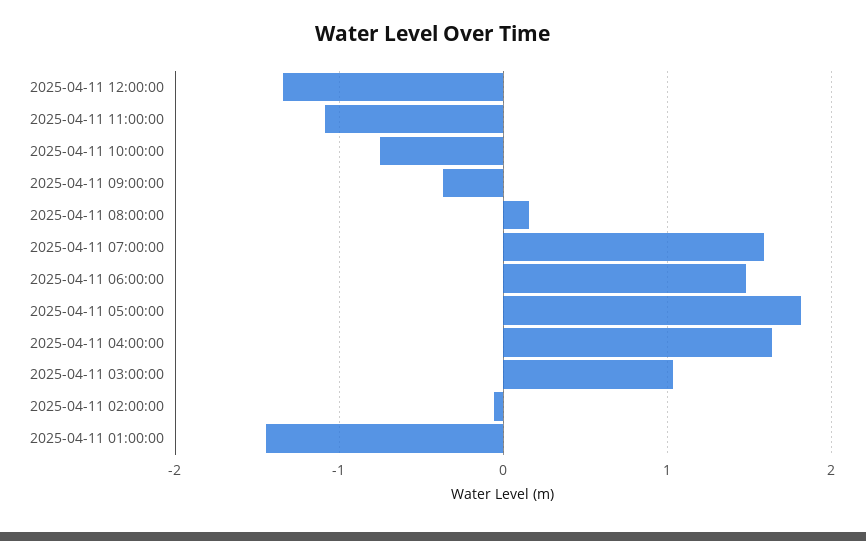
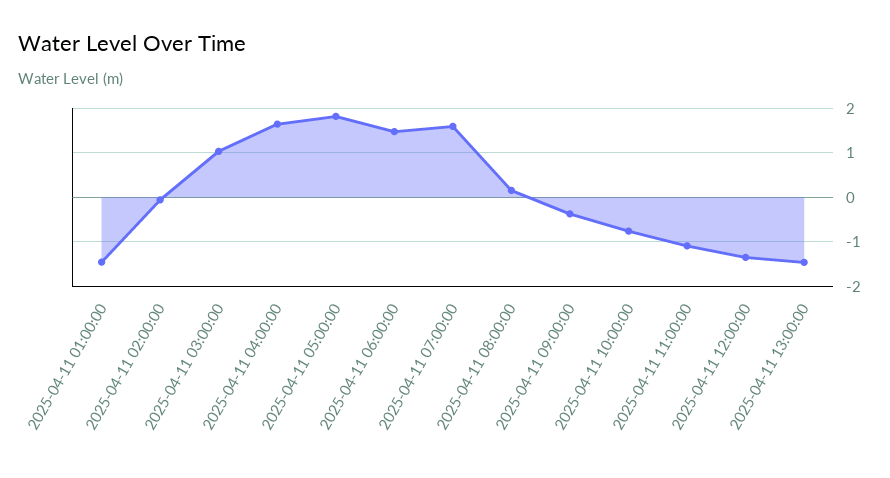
2025-04-11 13:00:00: none -> -1.4

